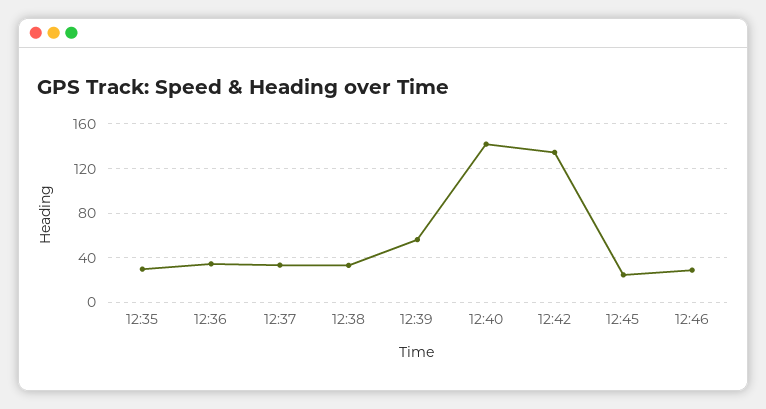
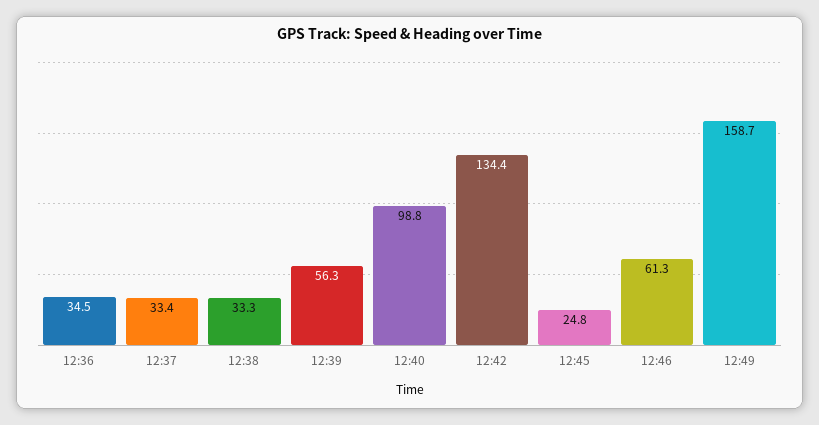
12:35: 30 -> none
12:40: 140 -> 98.8
12:46: 30 -> 61.3
12:49: none -> 158.7

